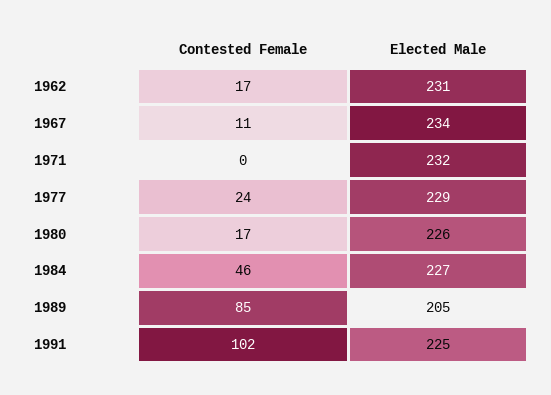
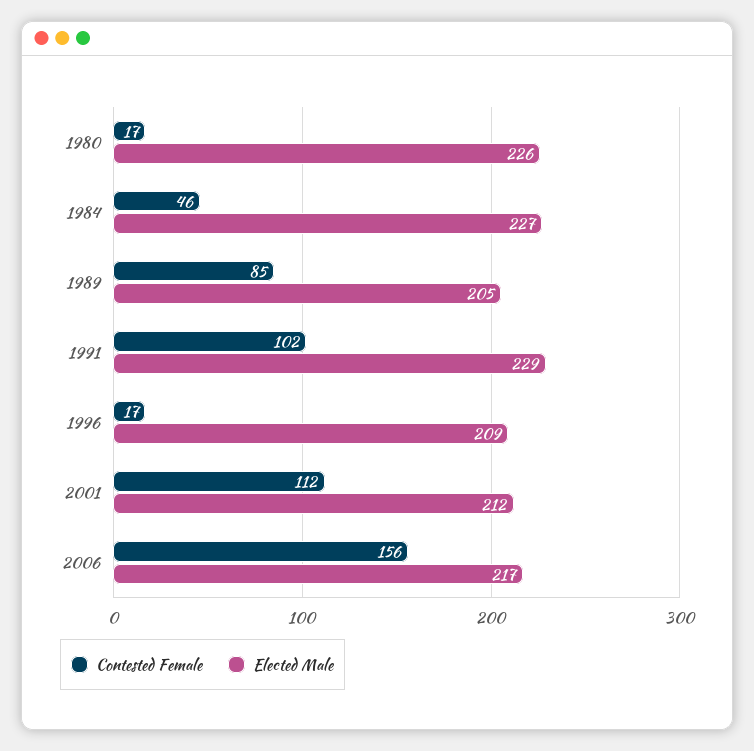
Contested Female, 1962: 17 -> none
Elected Male, 1962: 231 -> none
Contested Female, 1967: 11 -> none
Elected Male, 1967: 234 -> none
Contested Female, 1971: 0 -> none
Elected Male, 1971: 232 -> none
Contested Female, 1977: 24 -> none
Elected Male, 1977: 229 -> none
Elected Male, 1991: 225 -> 229
Contested Female, 1996: none -> 17
Elected Male, 1996: none -> 209
Contested Female, 2001: none -> 112
Elected Male, 2001: none -> 212
Contested Female, 2006: none -> 156
Elected Male, 2006: none -> 217

